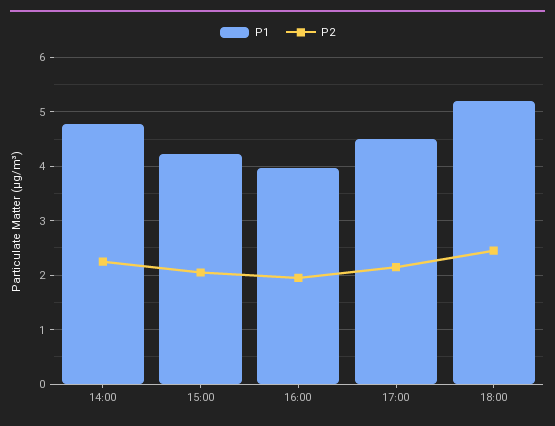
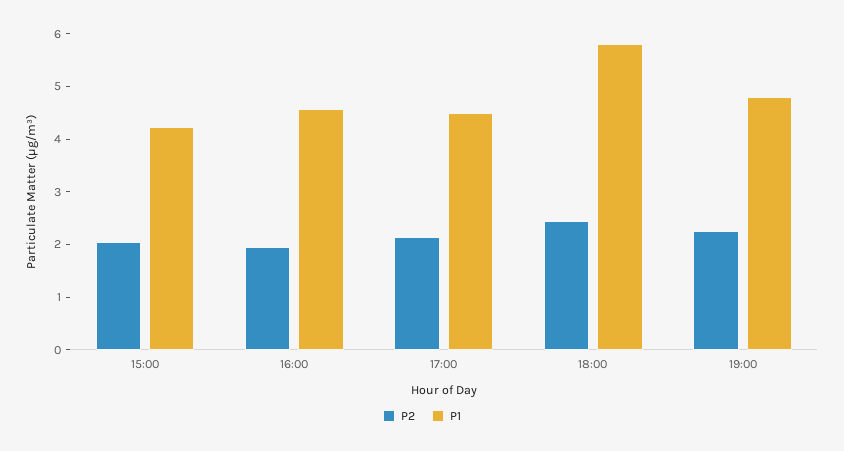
P1, 14:00: 4.8 -> none
P2, 14:00: 2.2 -> none
P1, 16:00: 4 -> 4.6
P1, 18:00: 5.2 -> 5.8
P2, 19:00: none -> 2.2
P1, 19:00: none -> 4.8

